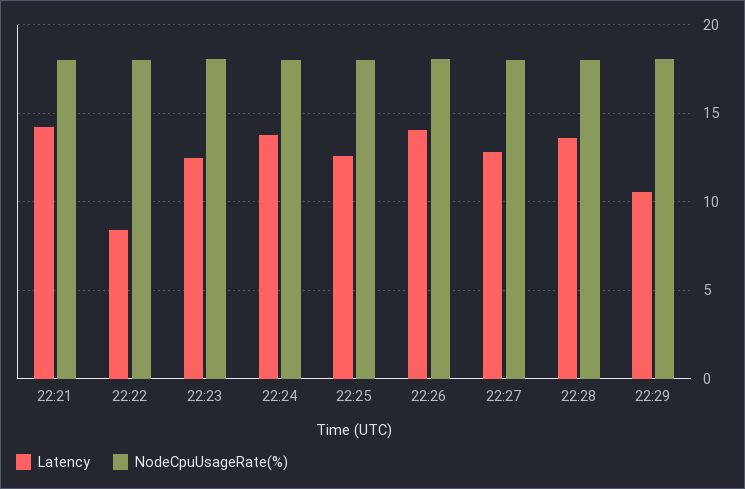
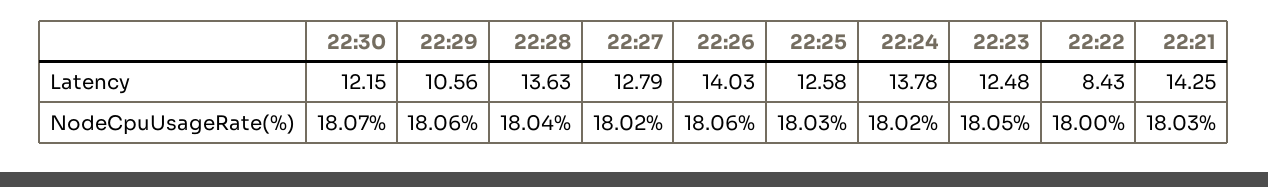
Latency, 22:30: none -> 12.15
NodeCpuUsageRate(%), 22:30: none -> 18.07

